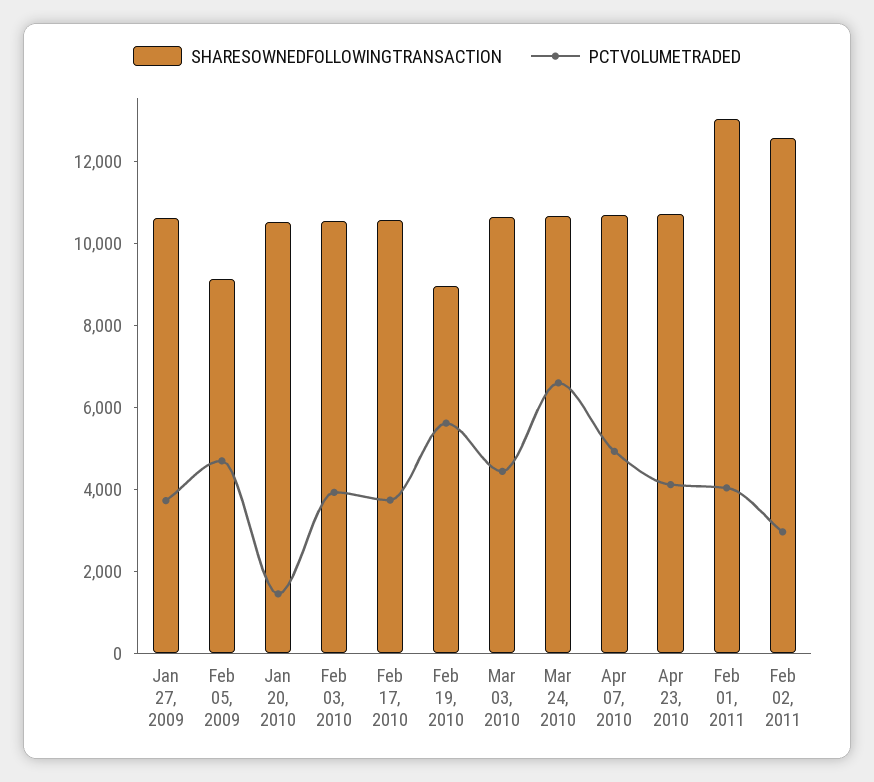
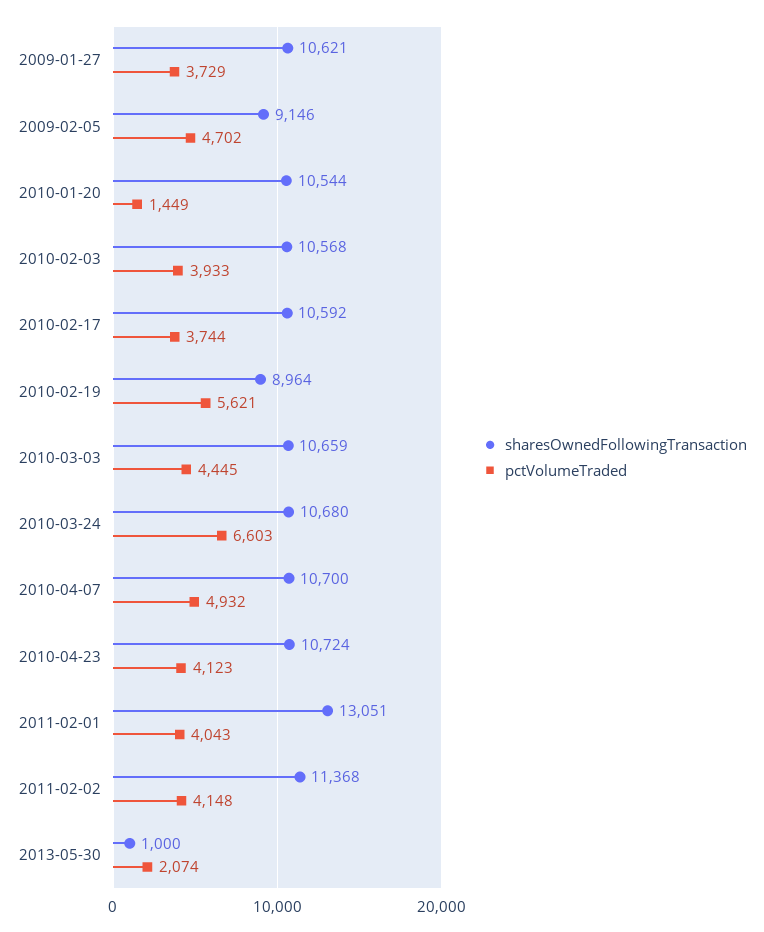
SHARESOWNEDFOLLOWINGTRANSACTION, Feb 02, 2011: 12500 -> 11368
PCTVOLUMETRADED, Feb 02, 2011: 3000 -> 4148
SHARESOWNEDFOLLOWINGTRANSACTION, 2013-05-30: none -> 1000
PCTVOLUMETRADED, 2013-05-30: none -> 2074

